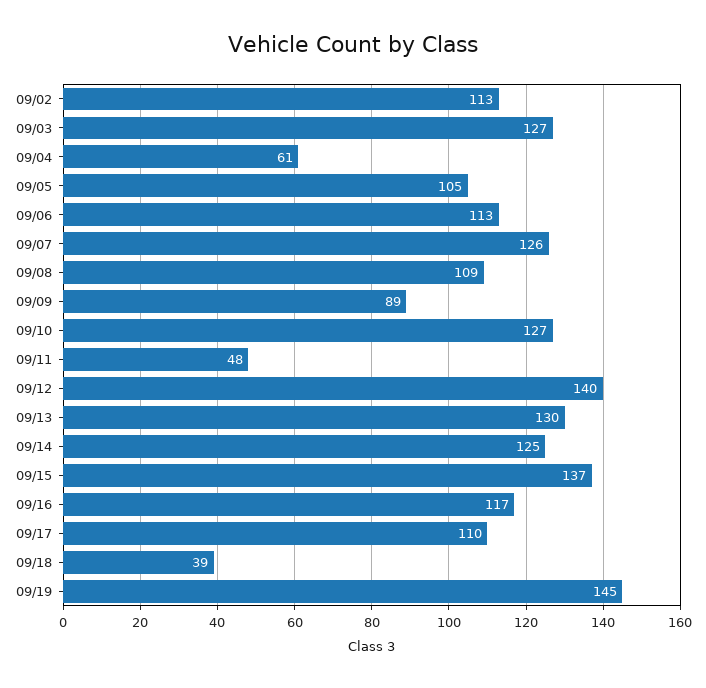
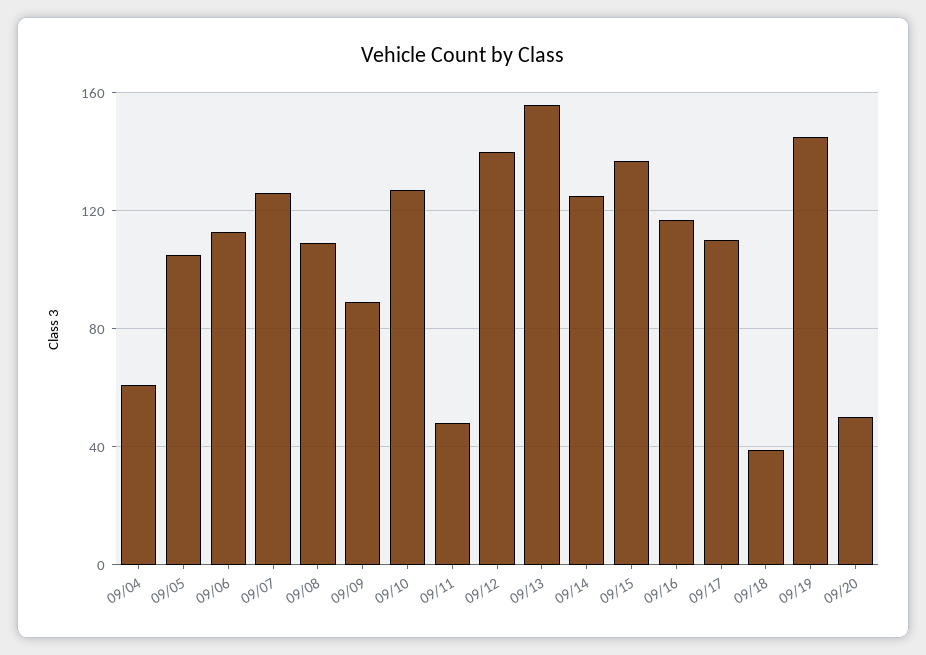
09/02: 113 -> none
09/03: 127 -> none
09/13: 130 -> 155
09/20: none -> 50

